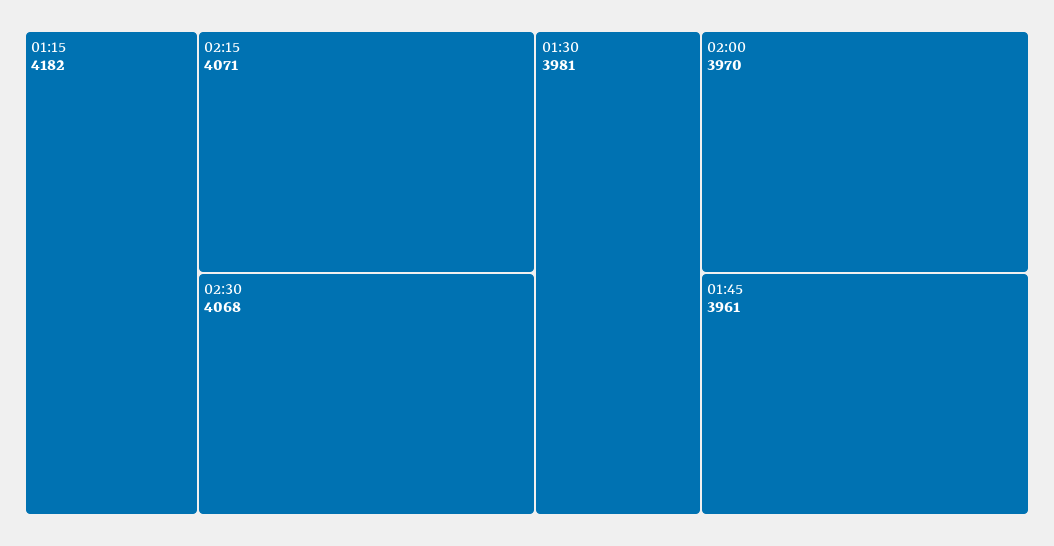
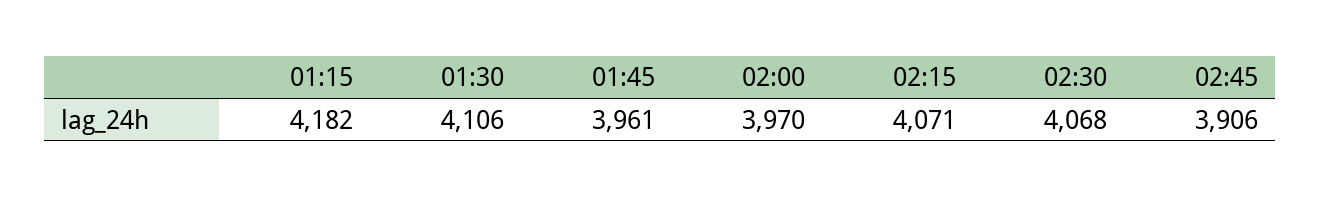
01:30: 3981 -> 4106
02:45: none -> 3906

